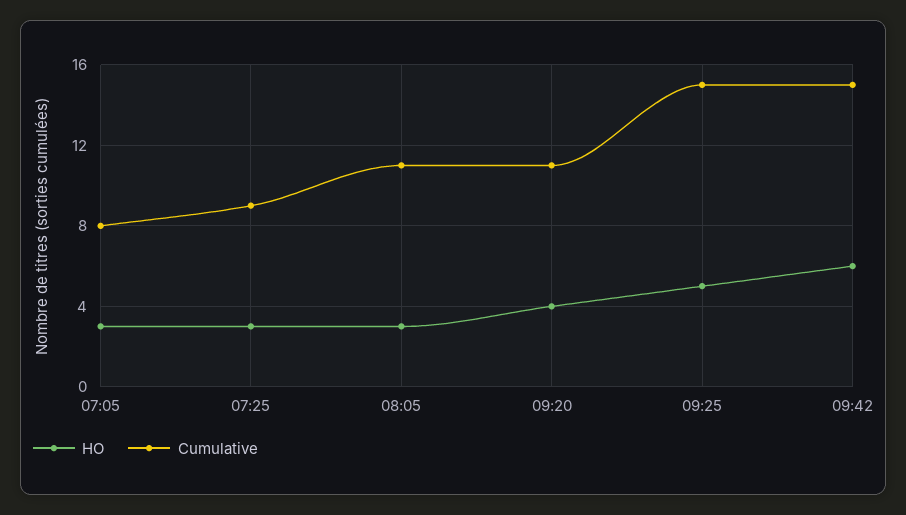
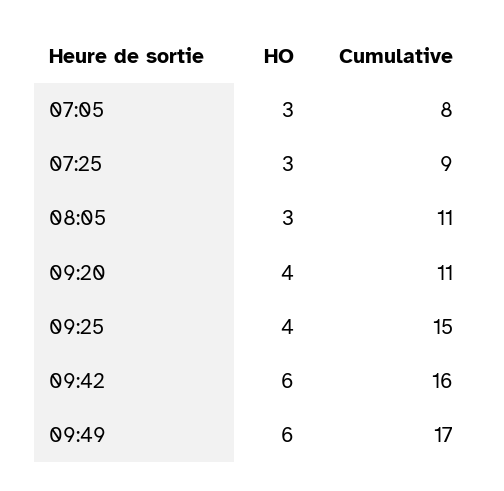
HO, 09:25: 5 -> 4
Cumulative, 09:42: 15 -> 16
HO, 09:49: none -> 6
Cumulative, 09:49: none -> 17

